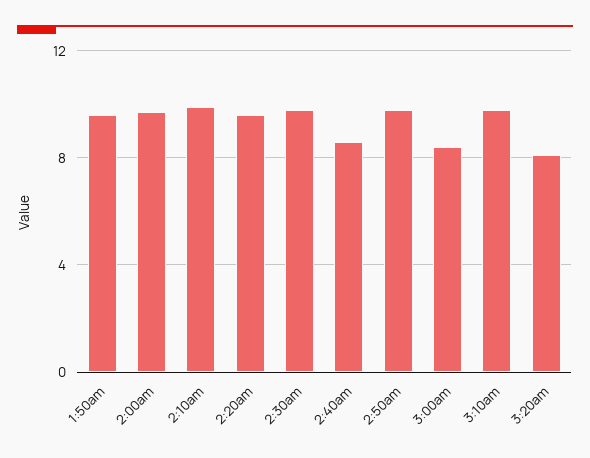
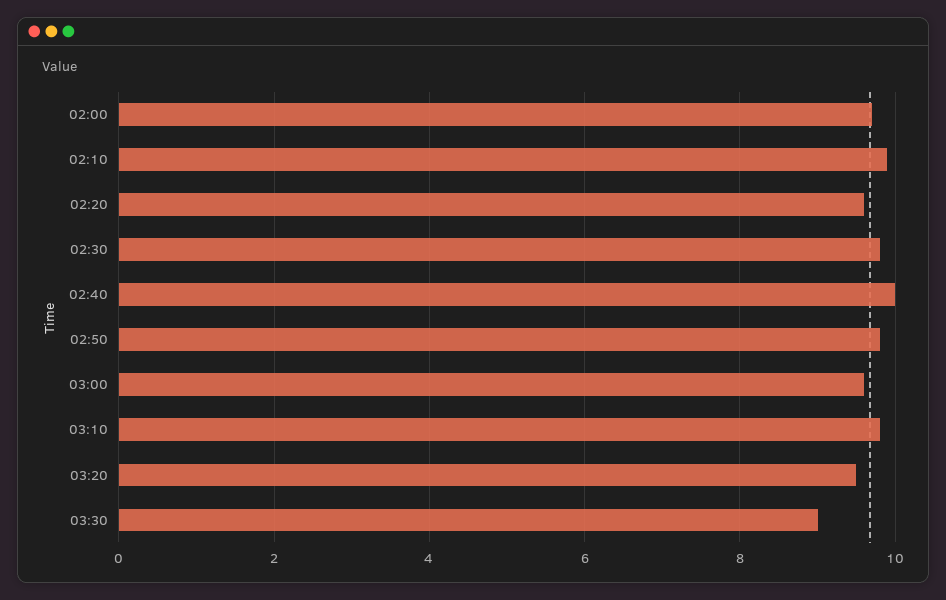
1:50am: 9.5 -> none
2:40am: 8.5 -> 10
3:00am: 8.5 -> 9.5
3:20am: 8 -> 9.5
03:30: none -> 9

